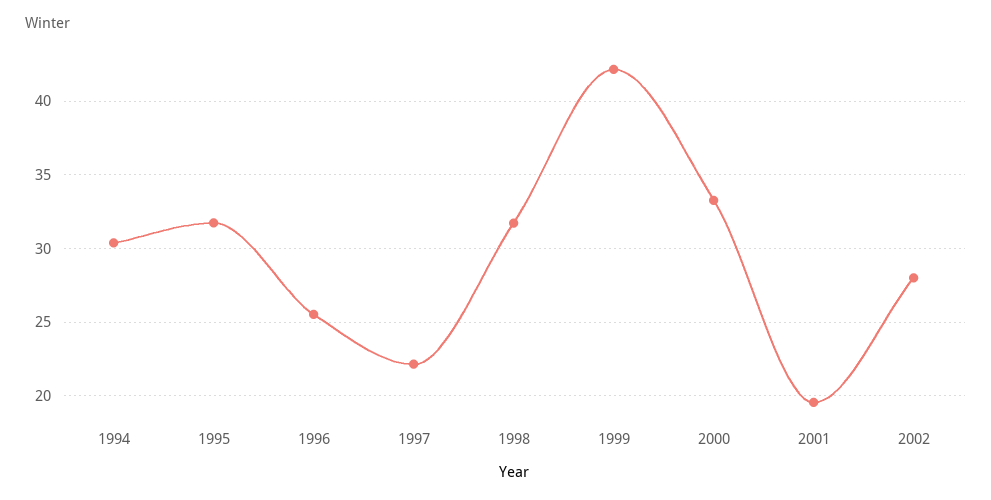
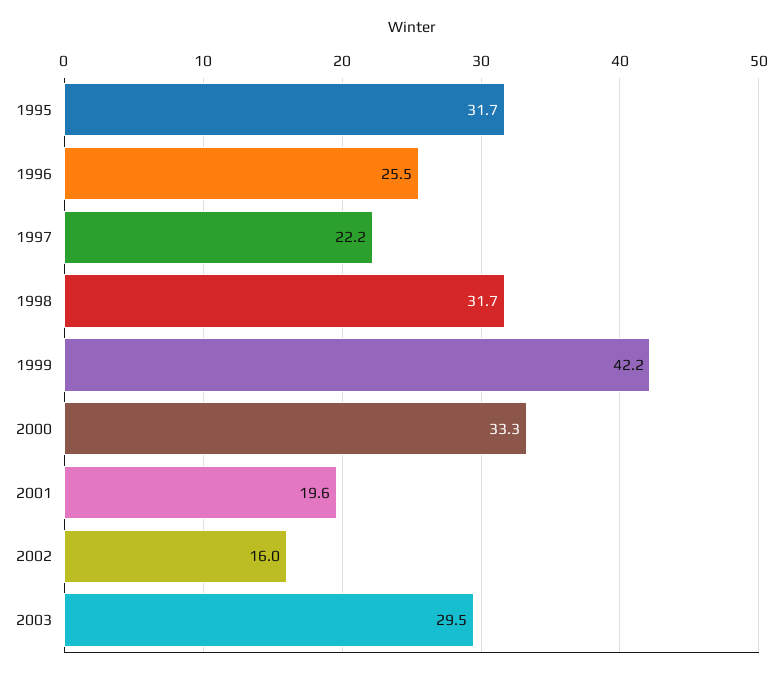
1994: 30.5 -> none
2002: 28 -> 16
2003: none -> 29.5

